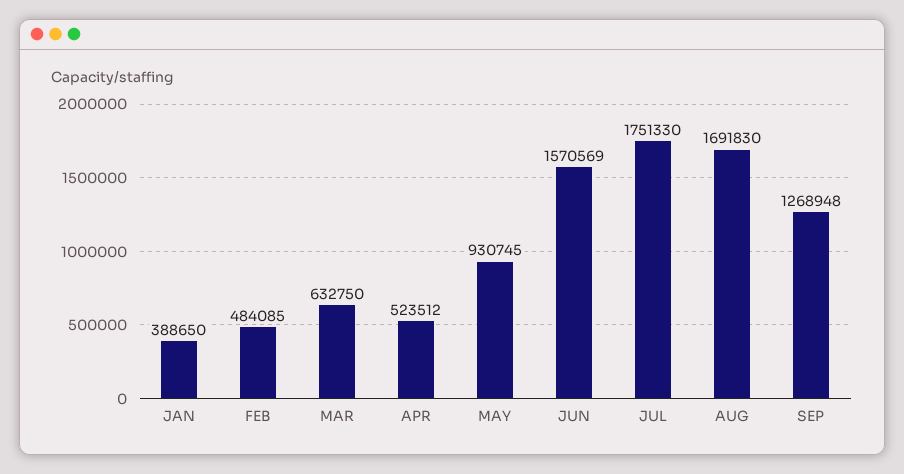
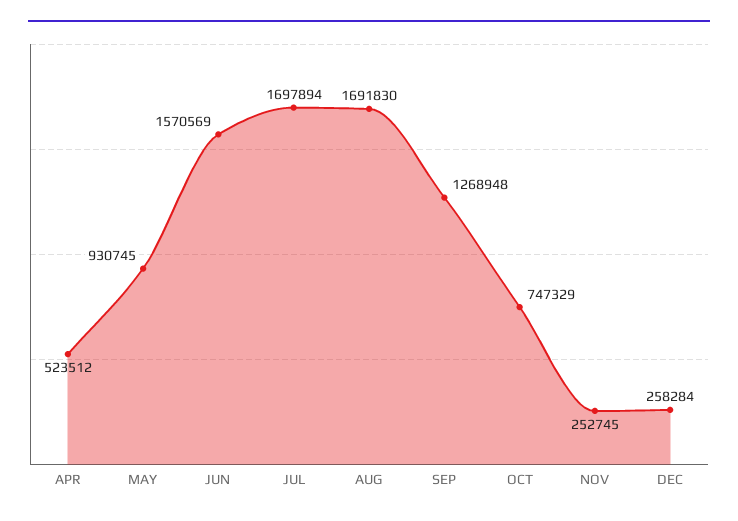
JAN: 388650 -> none
FEB: 484085 -> none
MAR: 632750 -> none
JUL: 1751330 -> 1697894
OCT: none -> 747329
NOV: none -> 252745
DEC: none -> 258284

